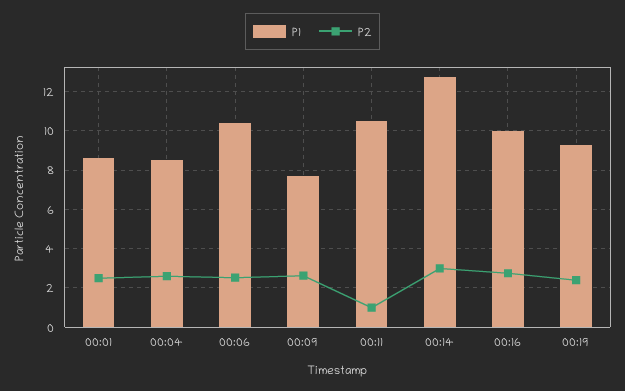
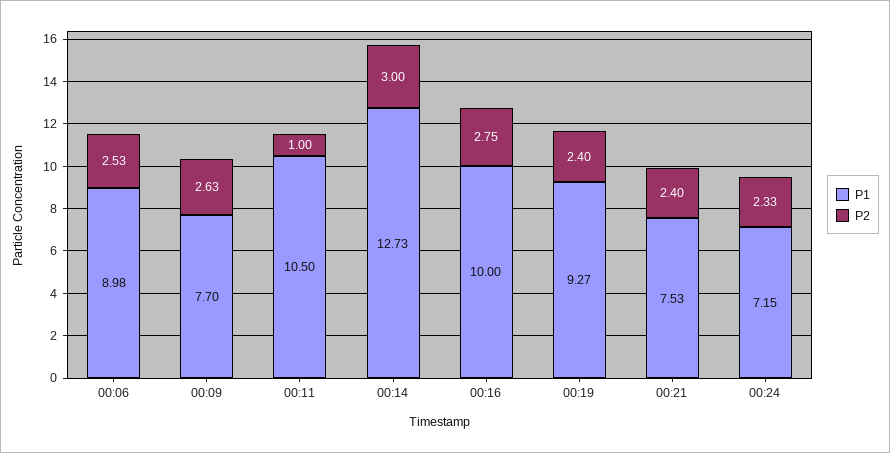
P1, 00:01: 8.5 -> none
P2, 00:01: 2.5 -> none
P1, 00:04: 8.5 -> none
P2, 00:04: 2.5 -> none
P1, 00:06: 10.5 -> 8.98
P1, 00:21: none -> 7.53
P2, 00:21: none -> 2.4
P1, 00:24: none -> 7.15
P2, 00:24: none -> 2.33

